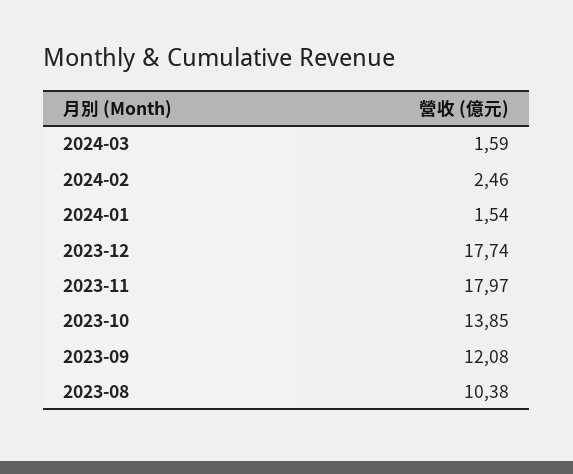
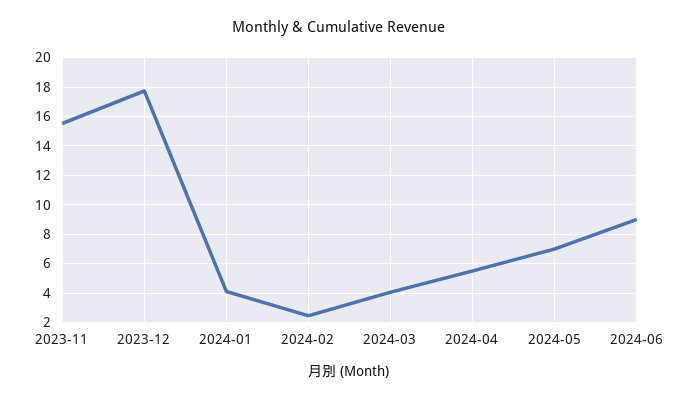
2024-03: 1.59 -> 4
2024-01: 1.54 -> 4
2023-11: 17.97 -> 15.5
2023-10: 13.85 -> none
2023-09: 12.08 -> none
2023-08: 10.38 -> none
2024-04: none -> 5.5
2024-05: none -> 7
2024-06: none -> 9

